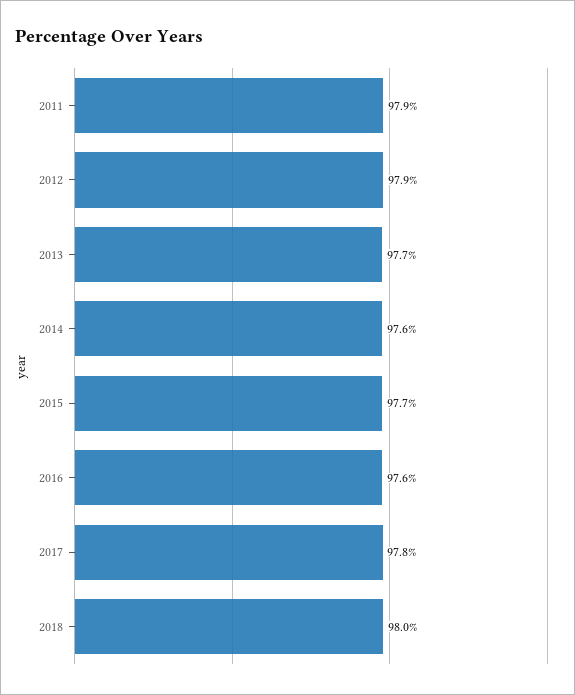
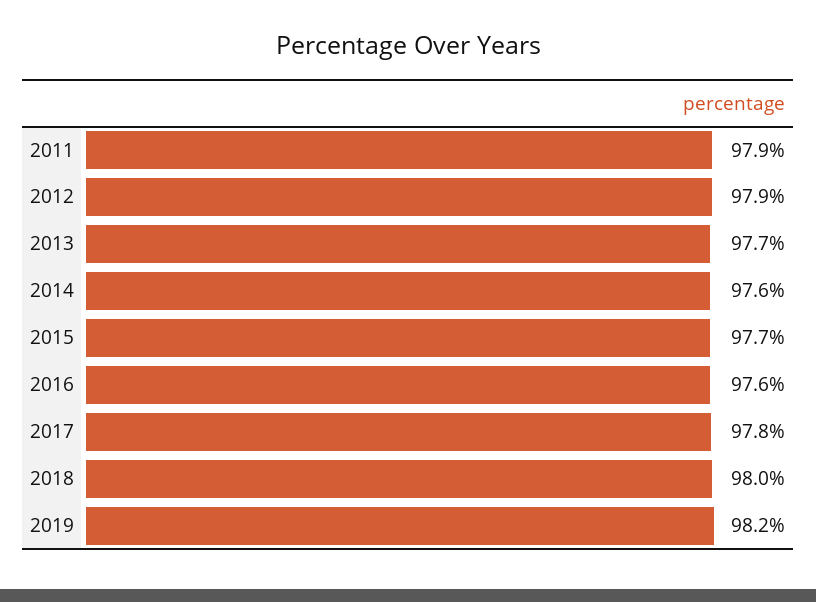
2019: none -> 98.2

